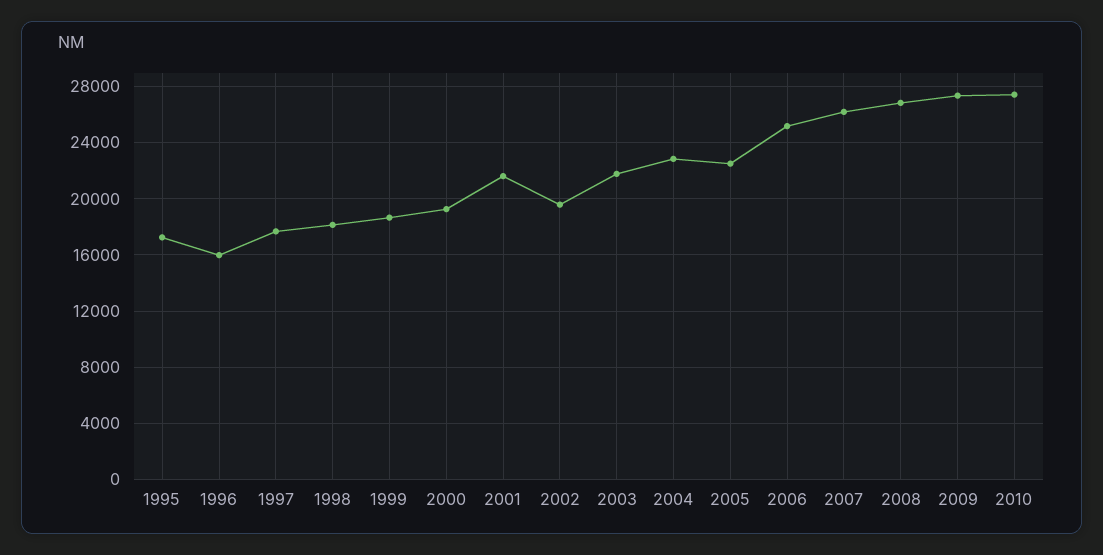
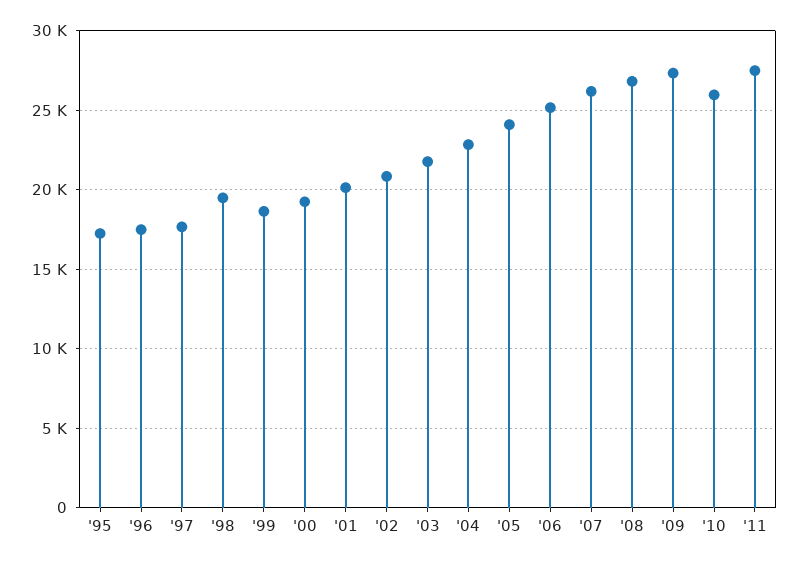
1996: 16000 -> 17500
1998: 18000 -> 19500
2001: 21500 -> 20000
2002: 19500 -> 21000
2005: 22500 -> 24000
2010: 27500 -> 26000
'11: none -> 27500

